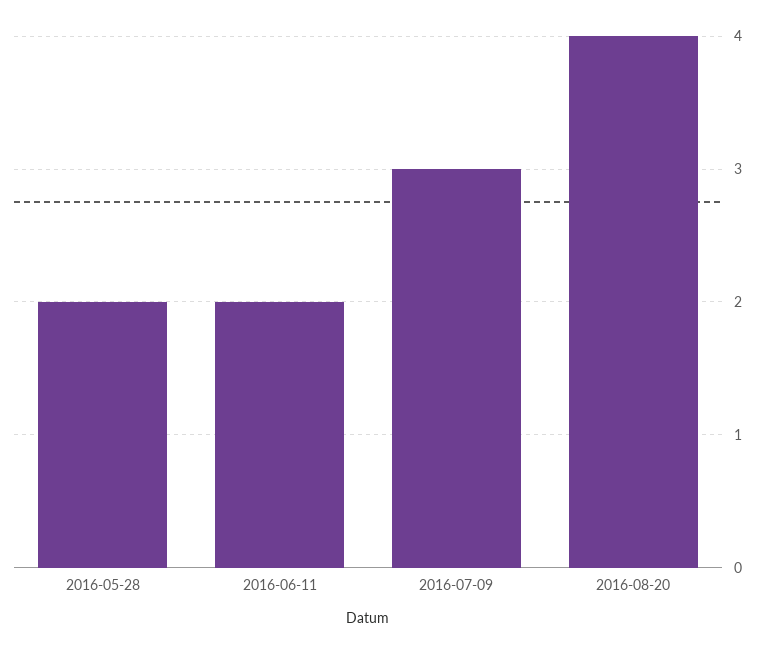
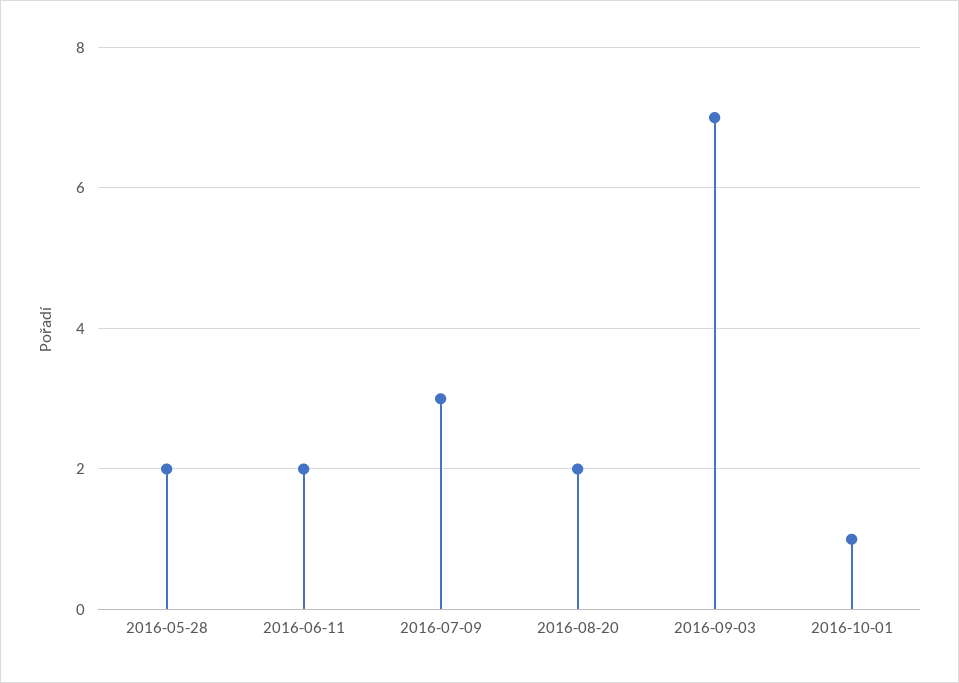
2016-08-20: 4 -> 2
2016-09-03: none -> 7
2016-10-01: none -> 1

